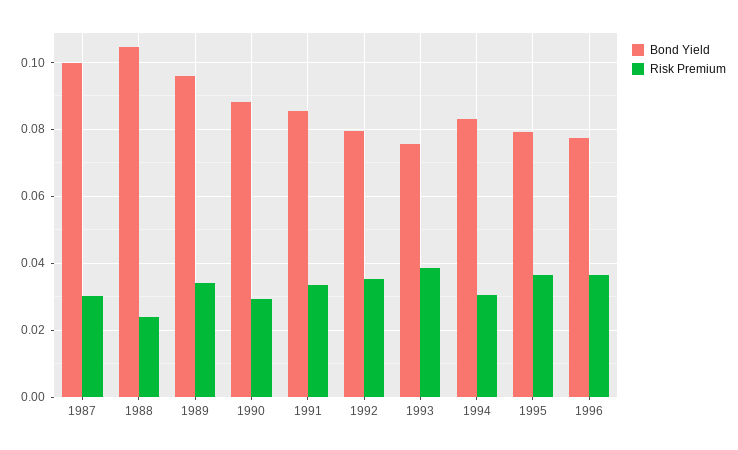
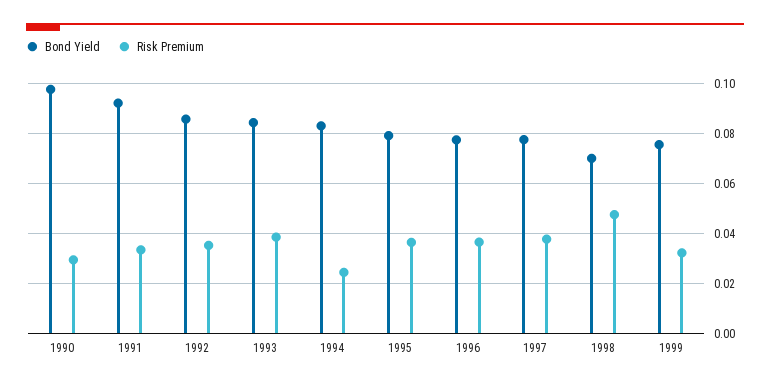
Bond Yield, 1987: 0.1 -> none
Risk Premium, 1987: 0.03 -> none
Bond Yield, 1988: 0.104 -> none
Risk Premium, 1988: 0.024 -> none
Bond Yield, 1989: 0.096 -> none
Risk Premium, 1989: 0.034 -> none
Bond Yield, 1990: 0.088 -> 0.0975
Bond Yield, 1991: 0.086 -> 0.0925
Bond Yield, 1992: 0.08 -> 0.085
Bond Yield, 1993: 0.076 -> 0.085
Risk Premium, 1994: 0.03 -> 0.025
Bond Yield, 1997: none -> 0.0775
Risk Premium, 1997: none -> 0.0375
Bond Yield, 1998: none -> 0.07
Risk Premium, 1998: none -> 0.0475
Bond Yield, 1999: none -> 0.075
Risk Premium, 1999: none -> 0.0325

